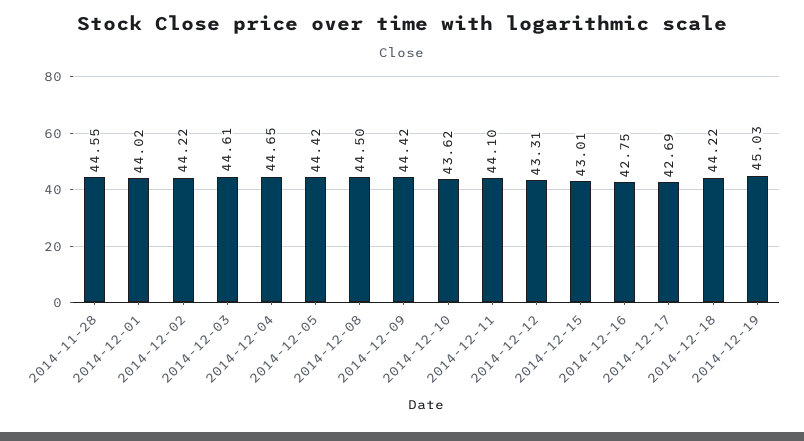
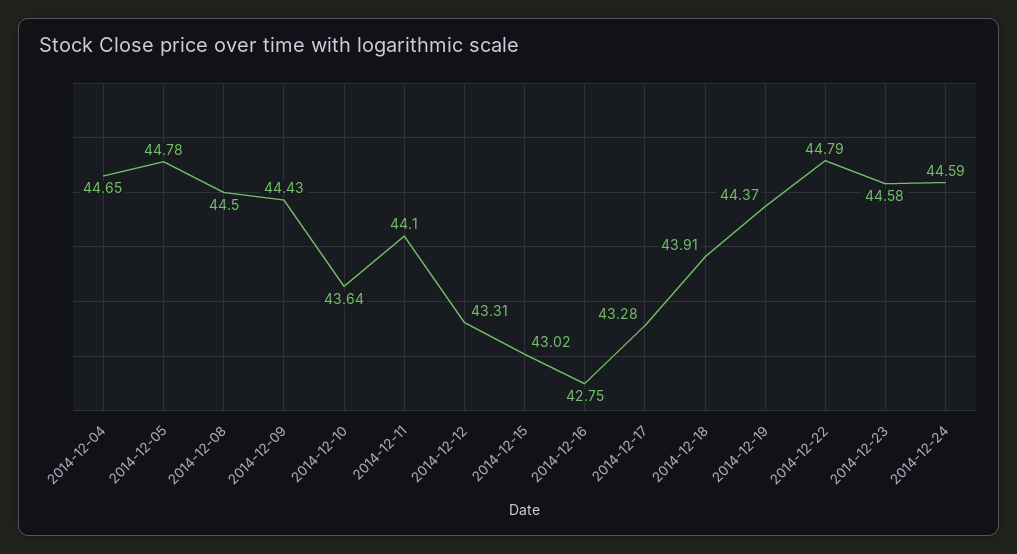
2014-11-28: 44.55 -> none
2014-12-01: 44.02 -> none
2014-12-02: 44.22 -> none
2014-12-03: 44.61 -> none
2014-12-05: 44.42 -> 44.78
2014-12-09: 44.42 -> 44.43
2014-12-10: 43.62 -> 43.64
2014-12-15: 43.01 -> 43.02
2014-12-17: 42.69 -> 43.28
2014-12-18: 44.22 -> 43.91
2014-12-19: 45.03 -> 44.37
2014-12-22: none -> 44.79
2014-12-23: none -> 44.58
2014-12-24: none -> 44.59

